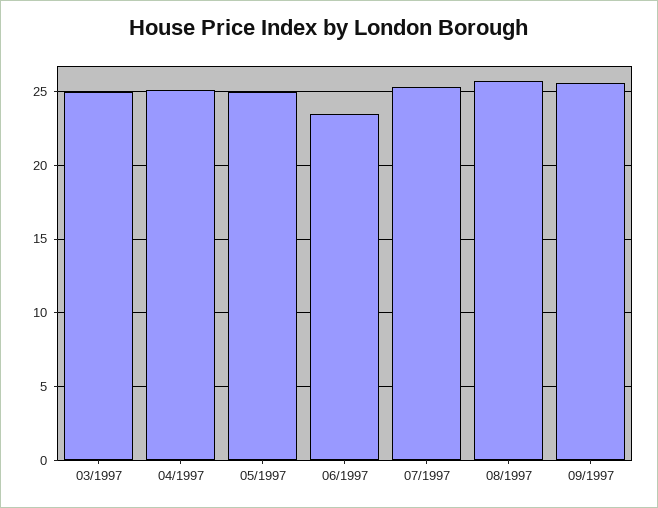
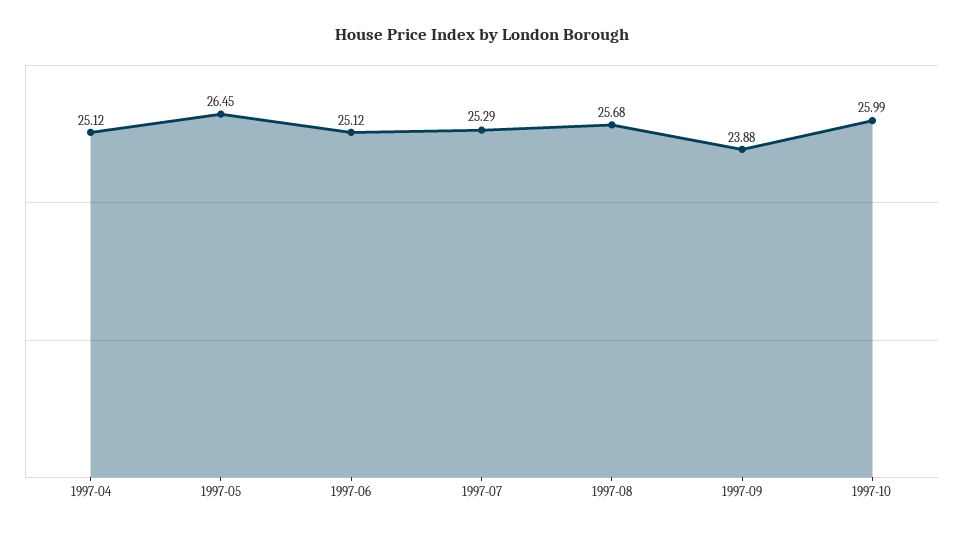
03/1997: 25 -> none
05/1997: 25 -> 26.45
06/1997: 23.5 -> 25.12
09/1997: 25.5 -> 23.88
1997-10: none -> 25.99

